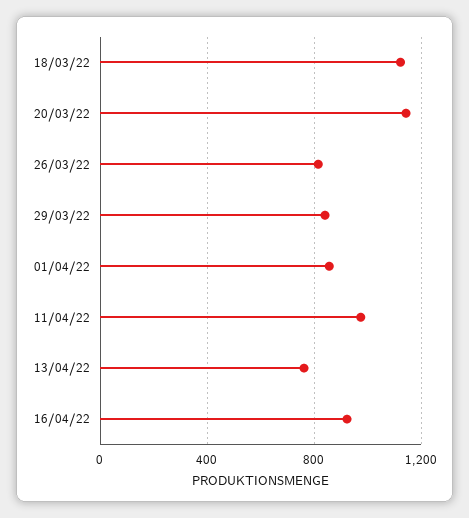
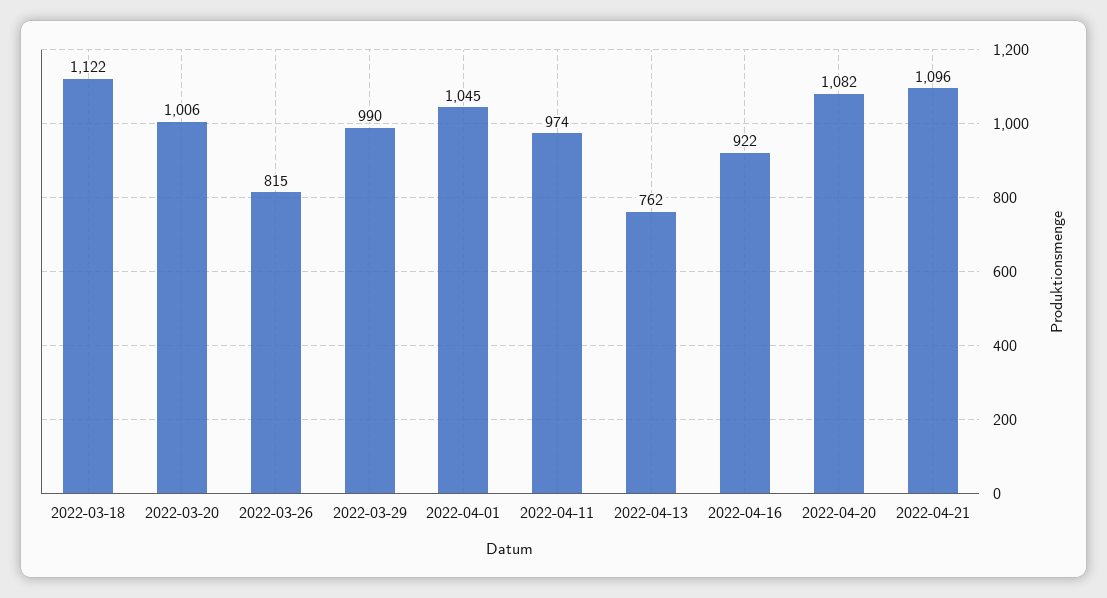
20/03/22: 1150 -> 1006
29/03/22: 850 -> 990
01/04/22: 850 -> 1045
2022-04-20: none -> 1082
2022-04-21: none -> 1096

